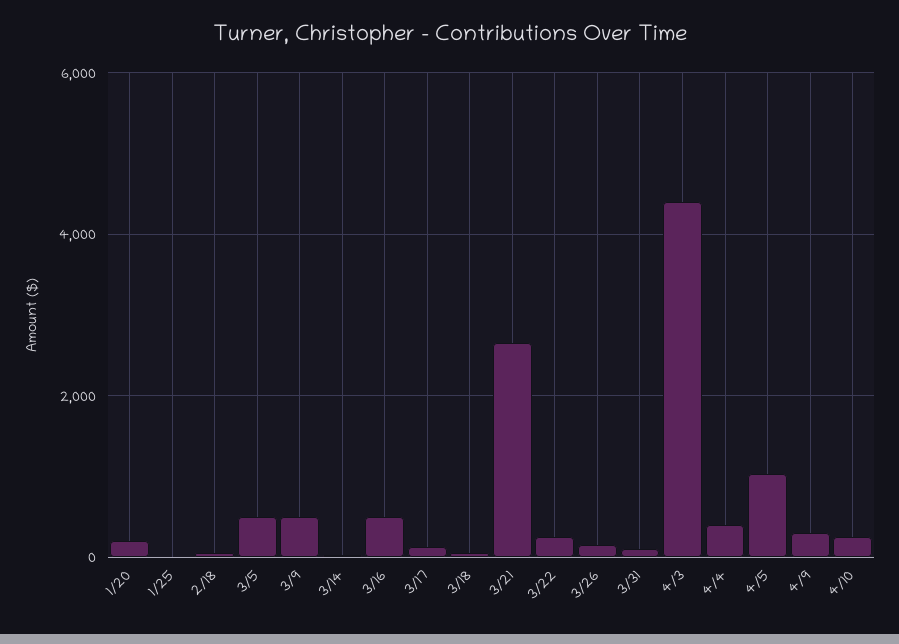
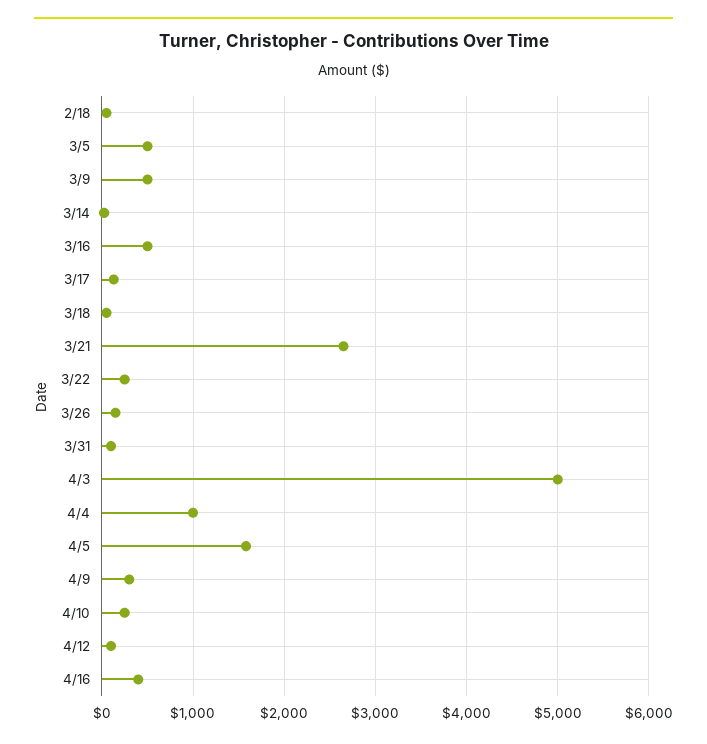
1/20: 200 -> none
1/25: 0 -> none
4/3: 4400 -> 5000
4/4: 400 -> 1000
4/5: 1000 -> 1600
4/12: none -> 100
4/16: none -> 400

